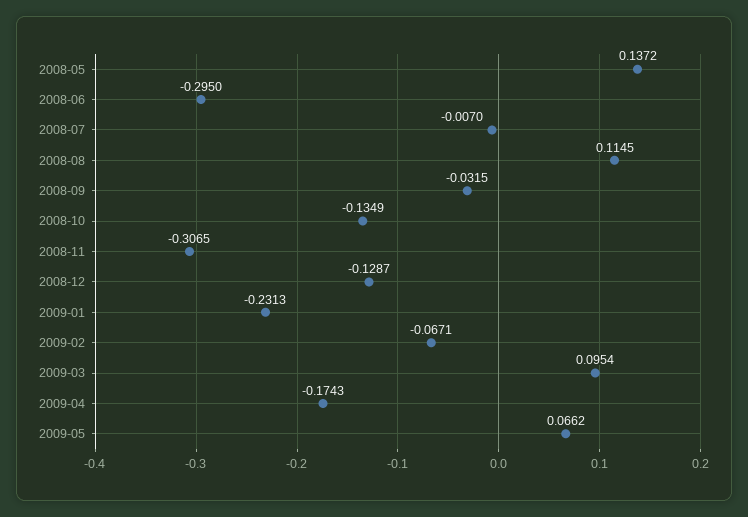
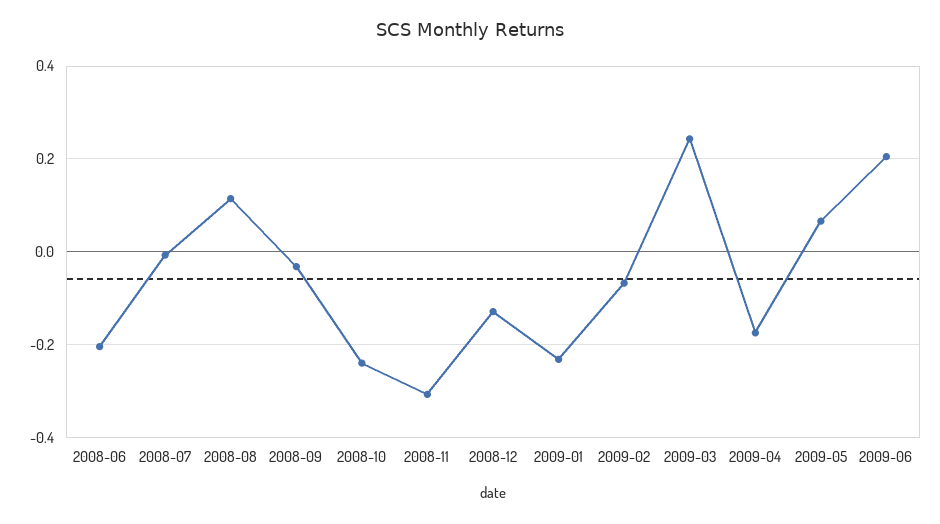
2008-05: 0.1372 -> none
2008-06: -0.295 -> -0.2
2008-10: -0.1349 -> -0.24
2009-03: 0.0954 -> 0.24
2009-06: none -> 0.2

